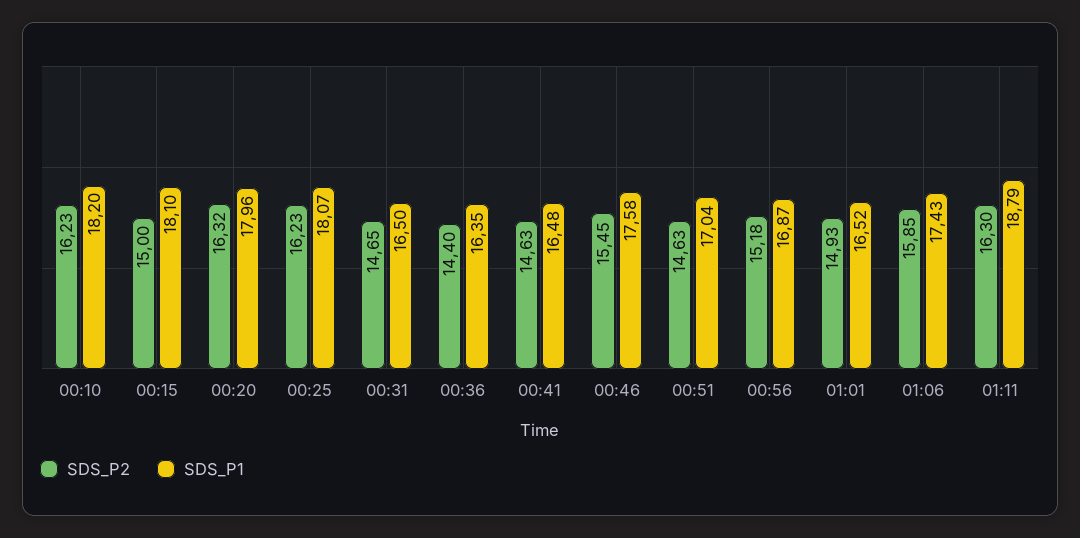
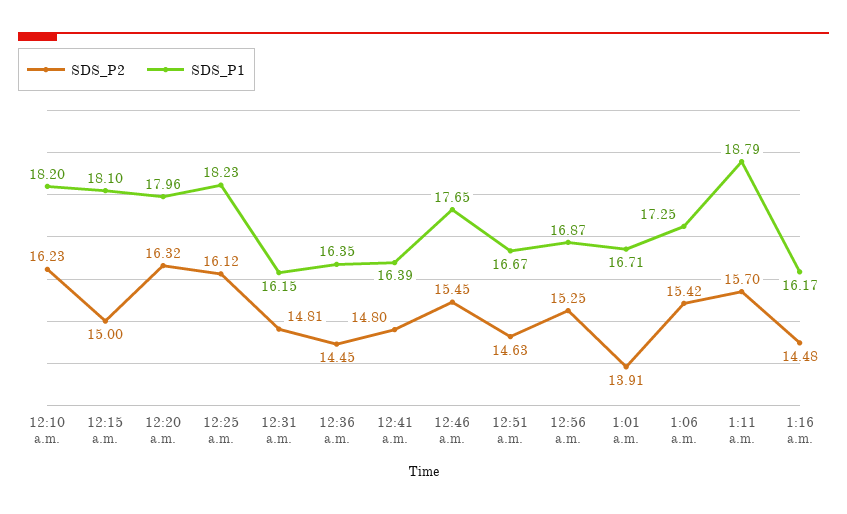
SDS_P2, 00:25: 16.23 -> 16.12
SDS_P1, 00:25: 18.07 -> 18.23
SDS_P2, 00:31: 14.65 -> 14.81
SDS_P1, 00:31: 16.5 -> 16.15
SDS_P2, 00:36: 14.4 -> 14.45
SDS_P2, 00:41: 14.63 -> 14.8
SDS_P1, 00:41: 16.48 -> 16.39
SDS_P1, 00:46: 17.58 -> 17.65
SDS_P1, 00:51: 17.04 -> 16.67
SDS_P2, 00:56: 15.18 -> 15.25
SDS_P2, 01:01: 14.93 -> 13.91
SDS_P1, 01:01: 16.52 -> 16.71
SDS_P2, 01:06: 15.85 -> 15.42
SDS_P1, 01:06: 17.43 -> 17.25
SDS_P2, 01:11: 16.3 -> 15.7
SDS_P2, 1:16 a.m.: none -> 14.48
SDS_P1, 1:16 a.m.: none -> 16.17

